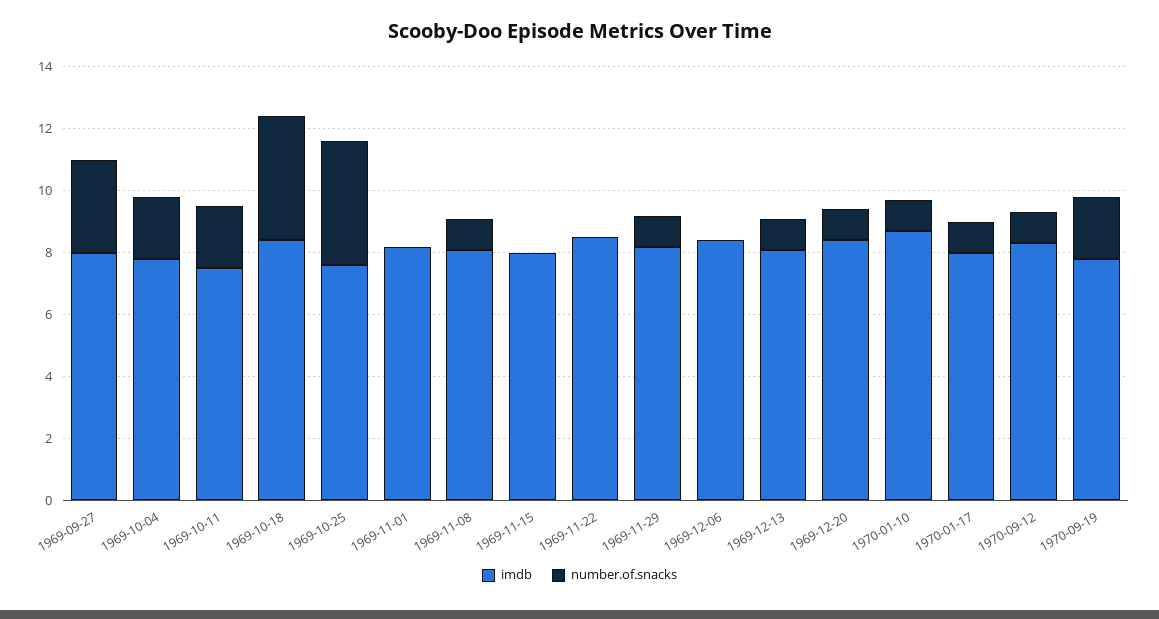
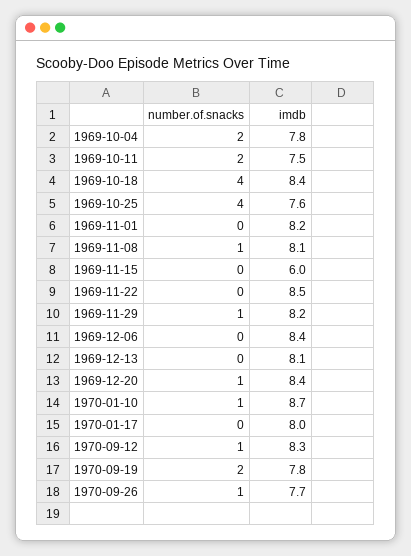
imdb, 1969-09-27: 8 -> none
number.of.snacks, 1969-09-27: 3 -> none
imdb, 1969-11-15: 8 -> 6
number.of.snacks, 1969-12-13: 1 -> 0
number.of.snacks, 1970-01-17: 1 -> 0
number.of.snacks, 1970-09-26: none -> 1
imdb, 1970-09-26: none -> 7.7

